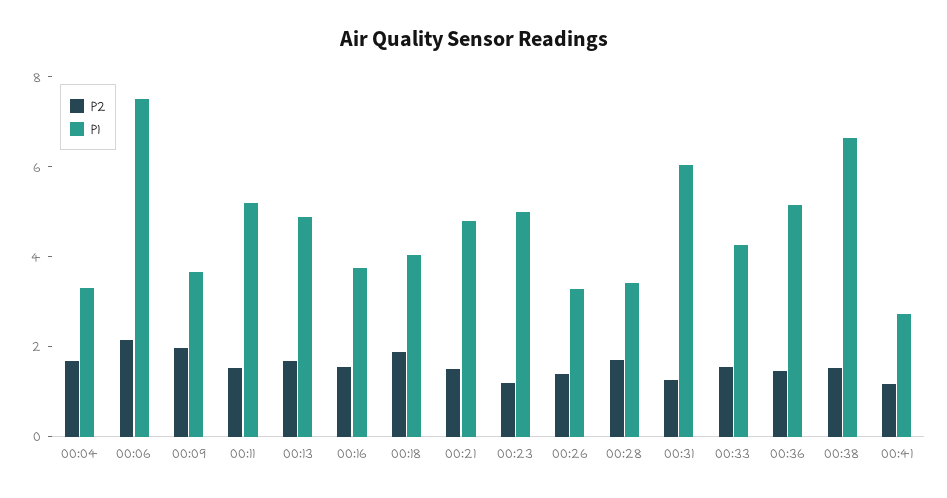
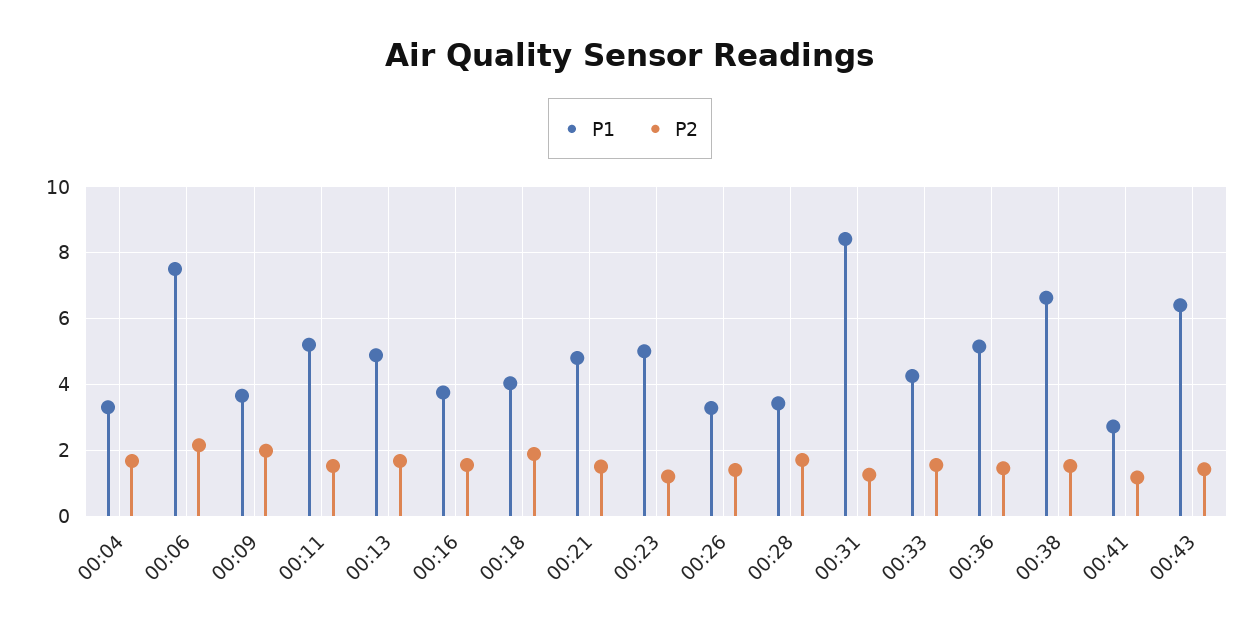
P1, 00:31: 6 -> 8.4
P1, 00:43: none -> 6.4
P2, 00:43: none -> 1.4

